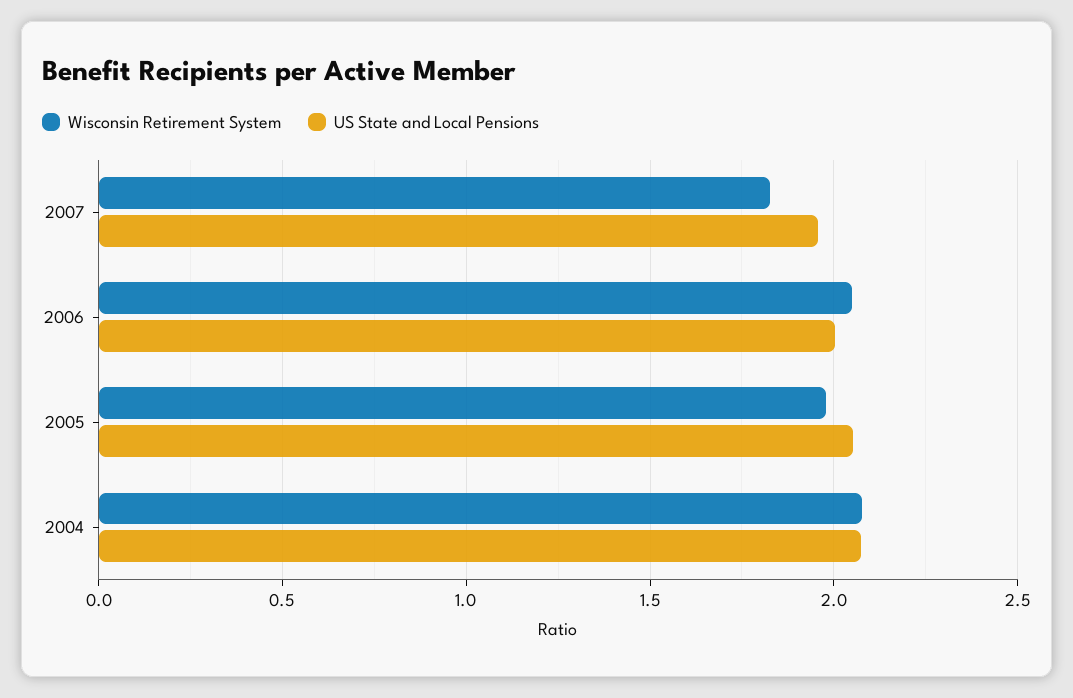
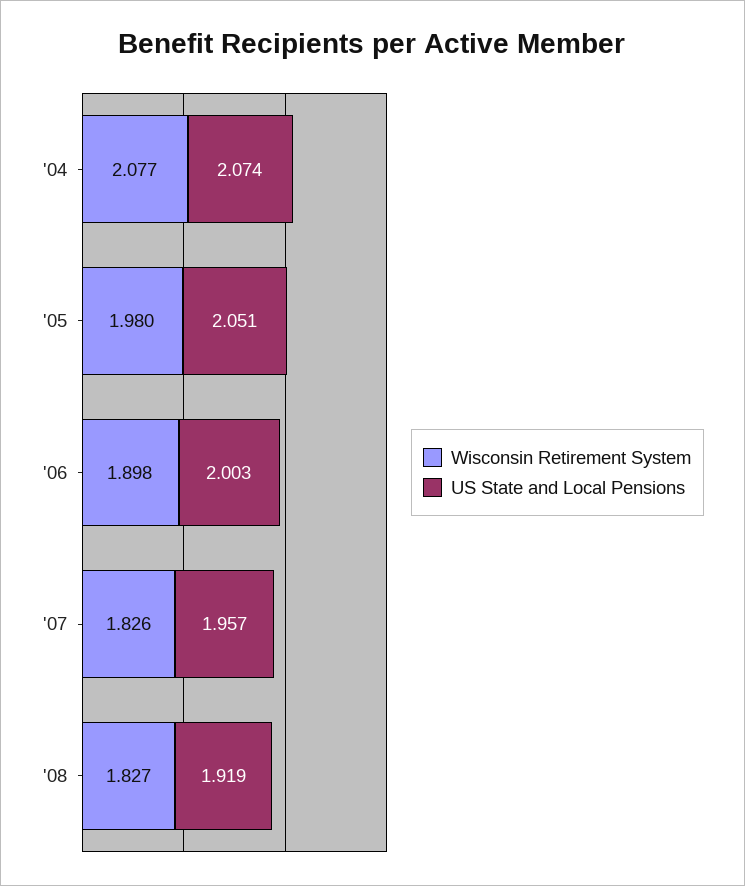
Wisconsin Retirement System, 2006: 2.05 -> 1.898
Wisconsin Retirement System, '08: none -> 1.827
US State and Local Pensions, '08: none -> 1.919

